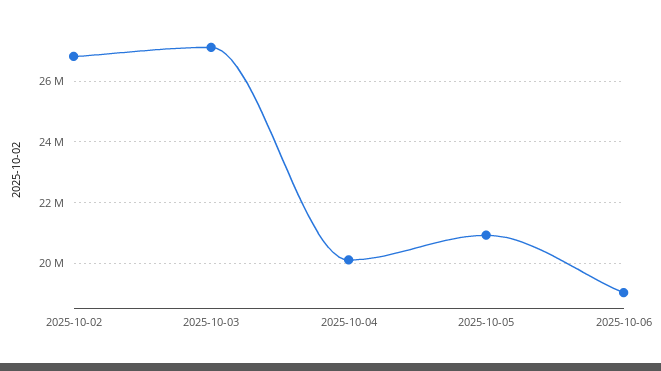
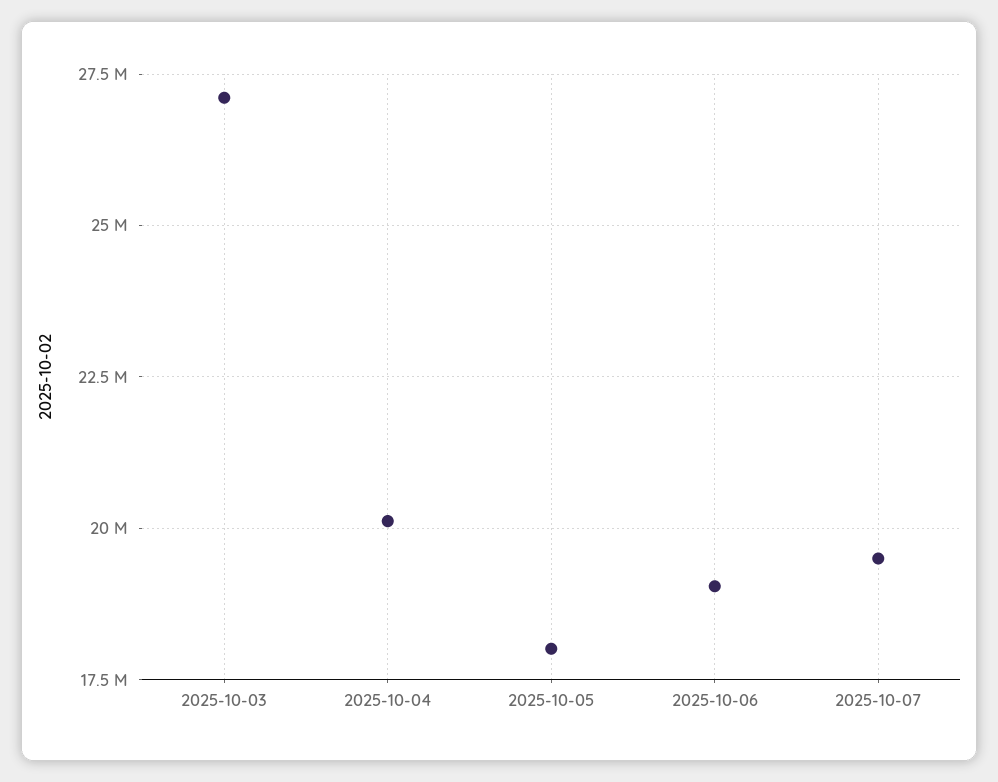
2025-10-02: 26800000 -> none
2025-10-05: 21000000 -> 18000000
2025-10-07: none -> 19500000

